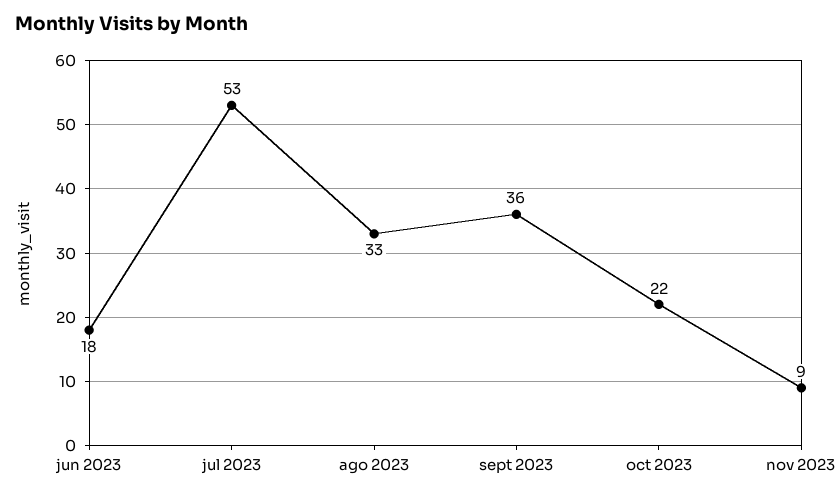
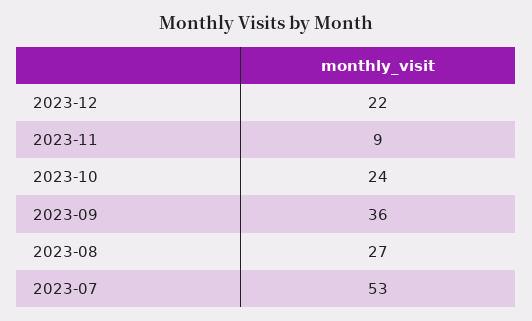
jun 2023: 18 -> none
ago 2023: 33 -> 27
oct 2023: 22 -> 24
2023-12: none -> 22

